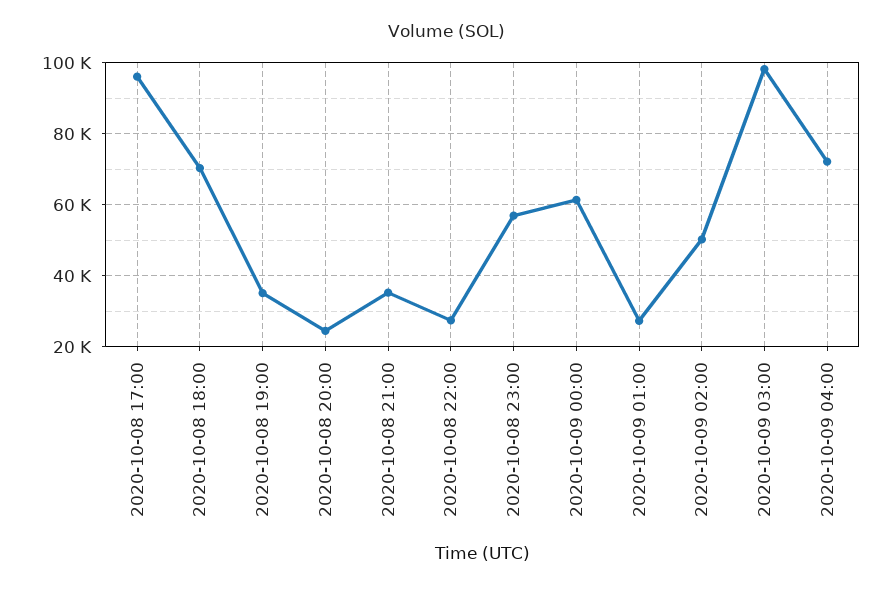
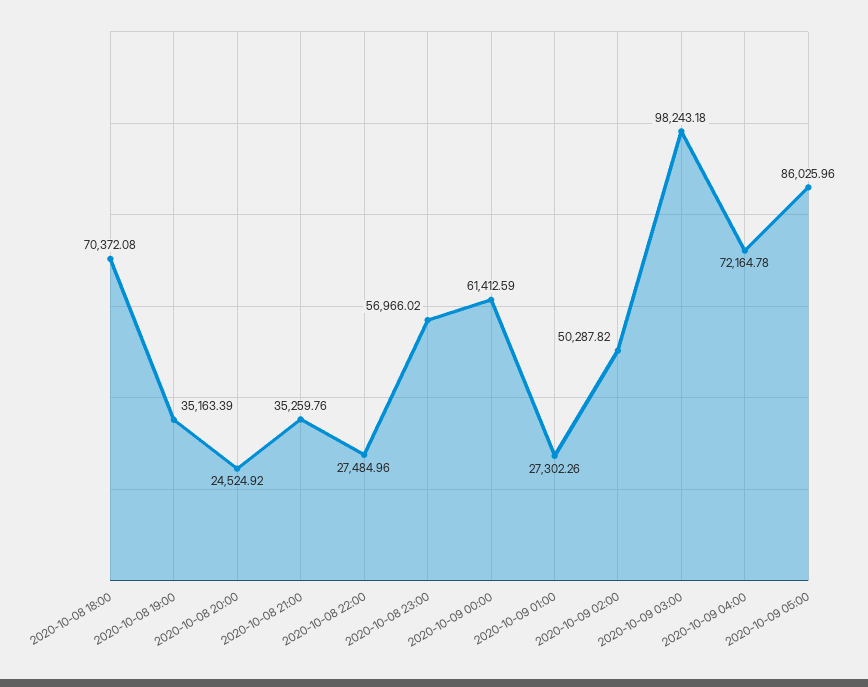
2020-10-08 17:00: 96000 -> none
2020-10-09 05:00: none -> 86025.96

